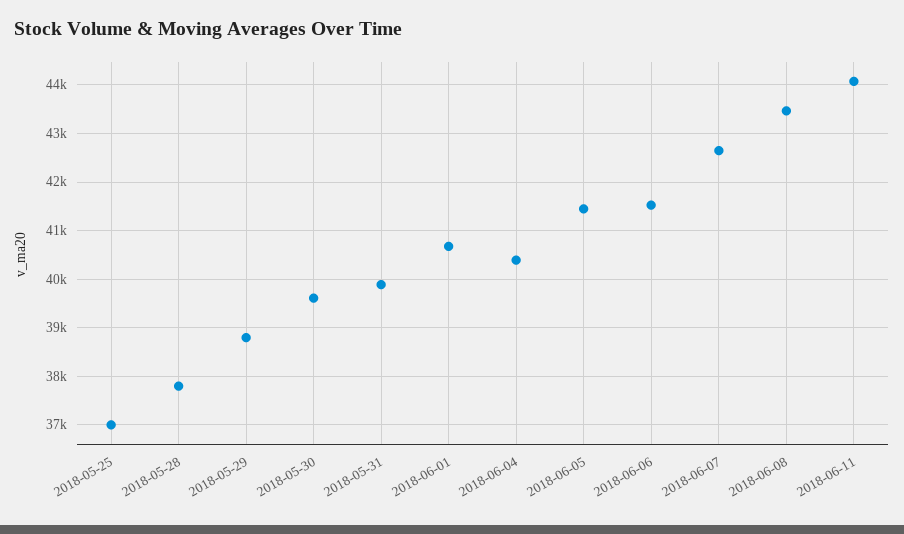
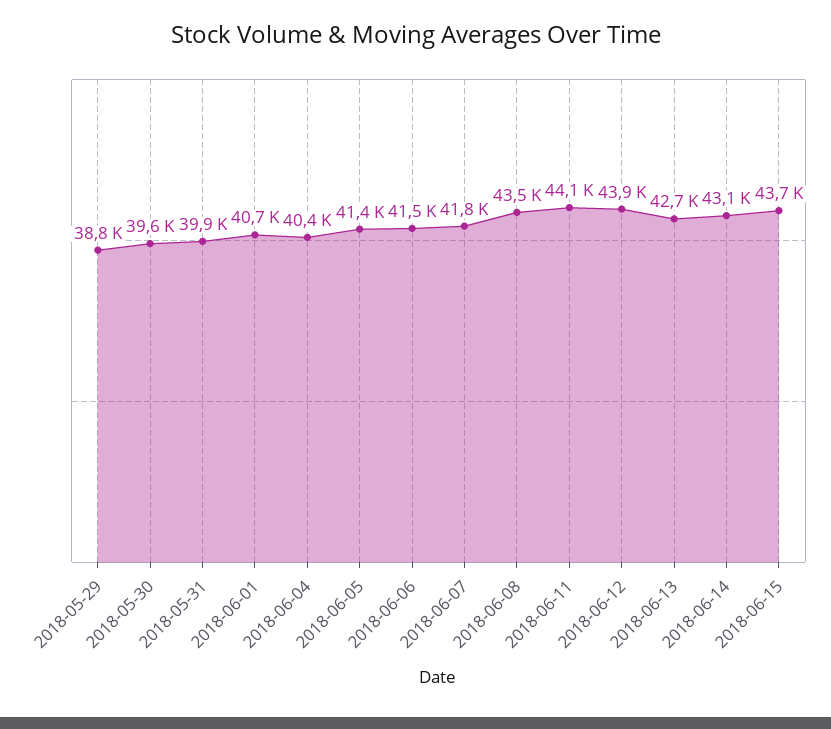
2018-05-25: 37000 -> none
2018-05-28: 37800 -> none
2018-06-07: 42600 -> 41800
2018-06-12: none -> 43900
2018-06-13: none -> 42700
2018-06-14: none -> 43100
2018-06-15: none -> 43700

